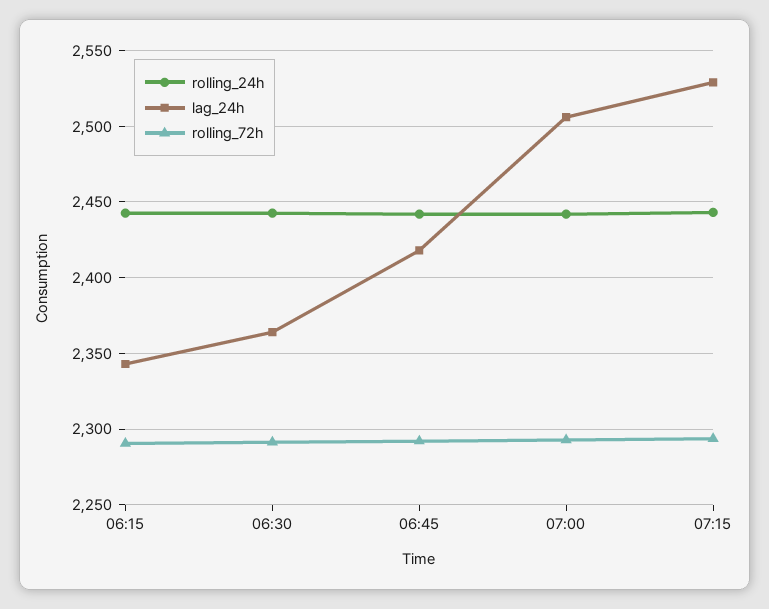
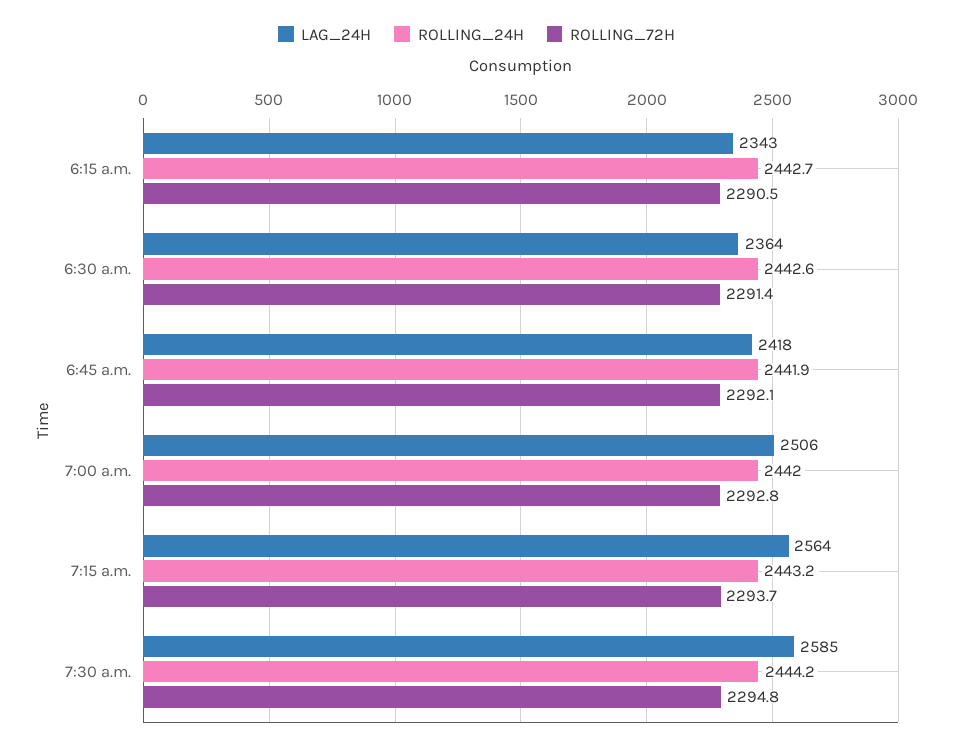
lag_24h, 07:15: 2530 -> 2564
lag_24h, 7:30 a.m.: none -> 2585
rolling_24h, 7:30 a.m.: none -> 2444.2
rolling_72h, 7:30 a.m.: none -> 2294.8

